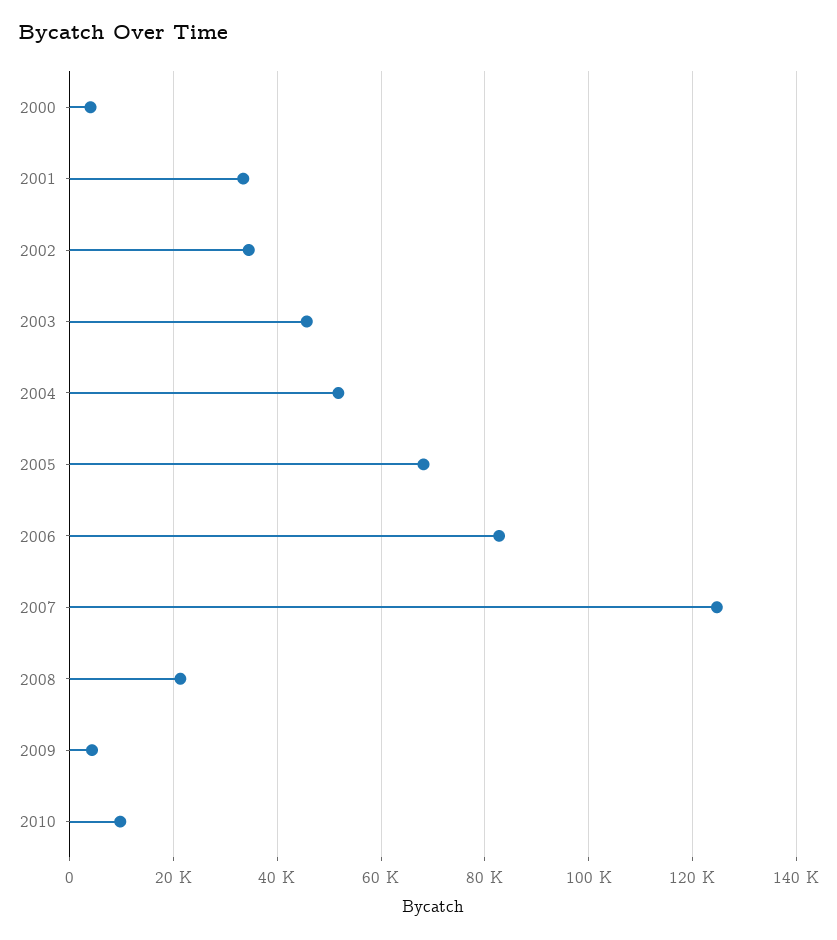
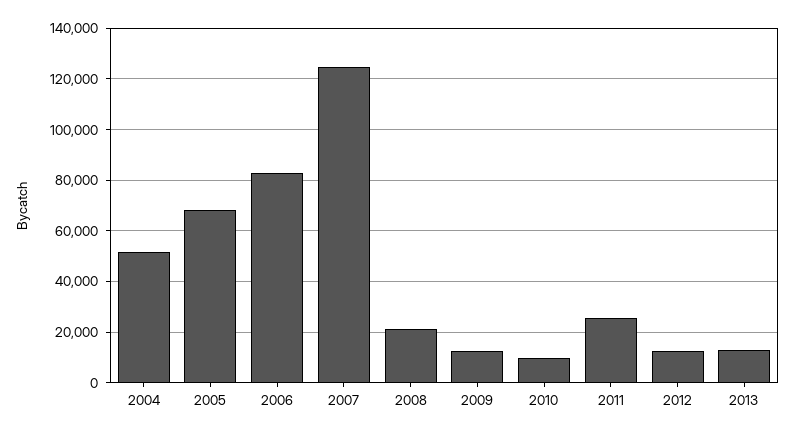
2000: 4000 -> none
2001: 34000 -> none
2002: 34000 -> none
2003: 46000 -> none
2009: 4000 -> 12500
2011: none -> 25000
2012: none -> 12500
2013: none -> 12500

